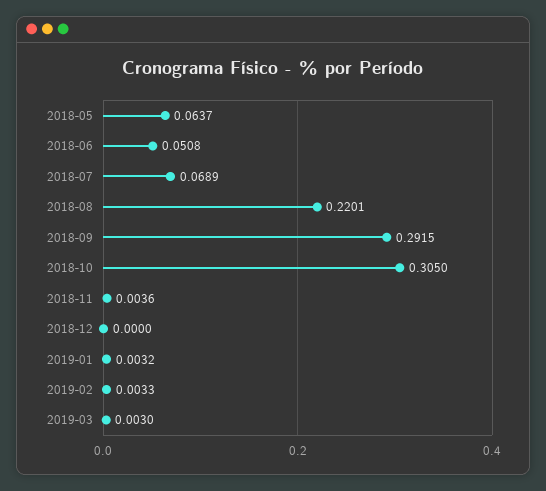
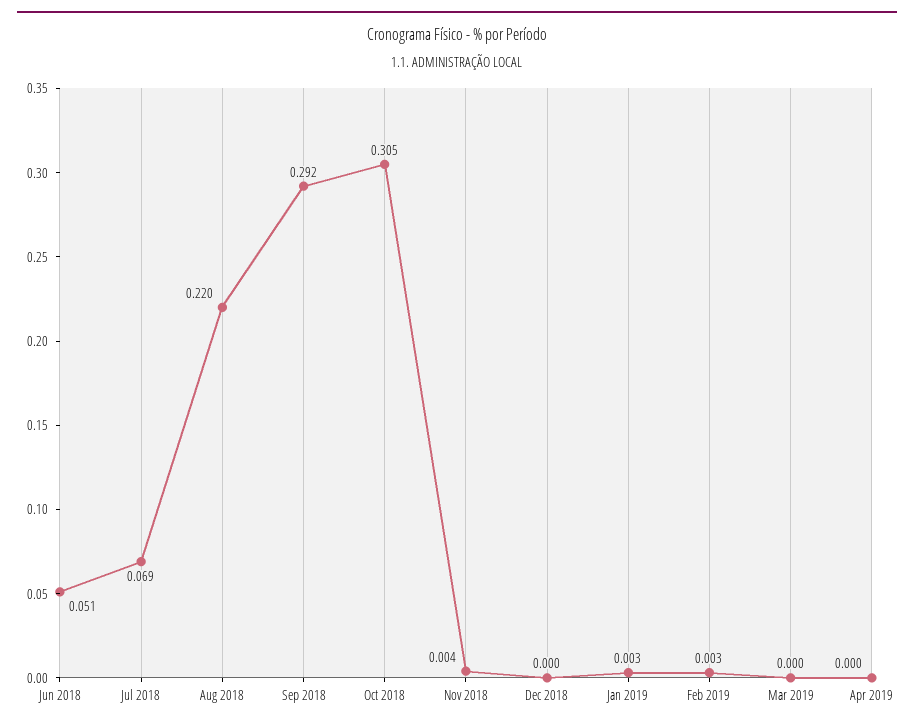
2018-05: 0.0637 -> none
2019-03: 0.003 -> 0
Apr 2019: none -> 0

